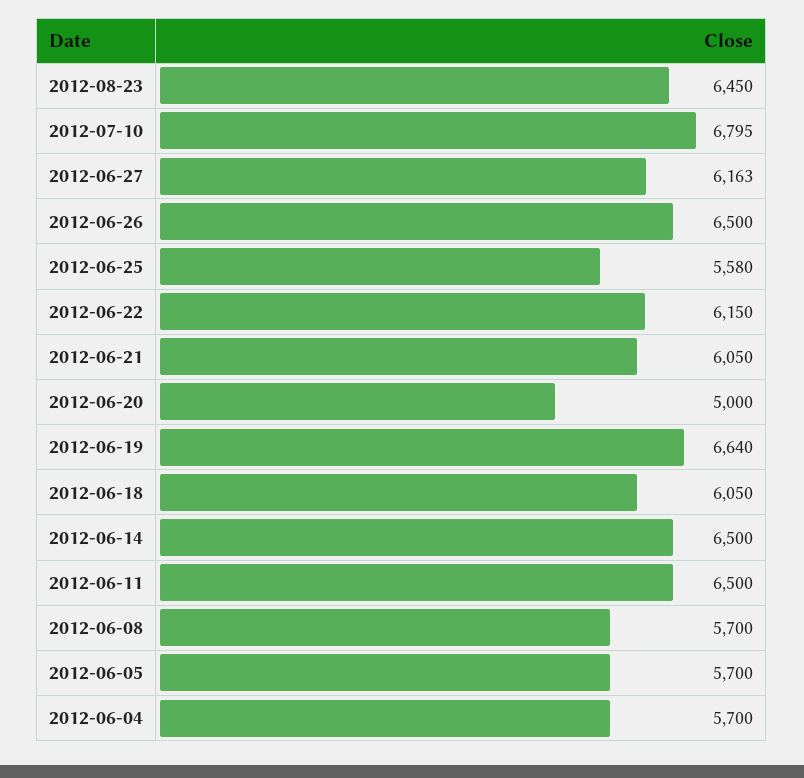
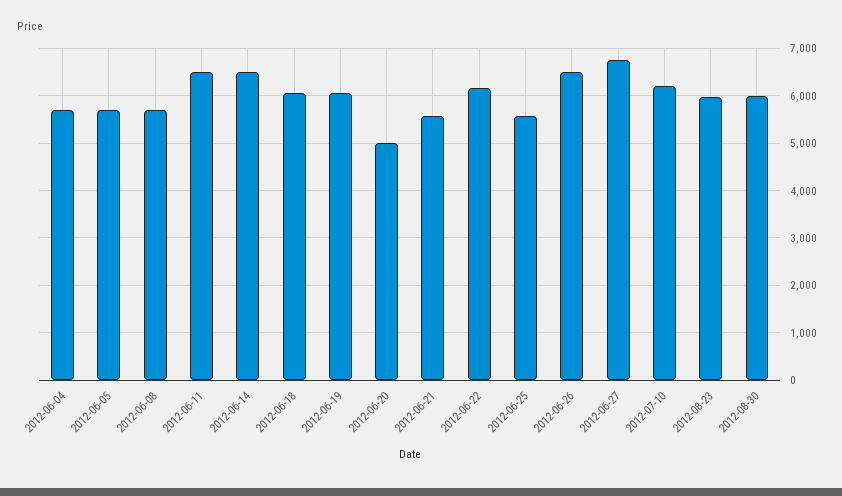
2012-08-23: 6450 -> 6000
2012-07-10: 6795 -> 6200
2012-06-27: 6163 -> 6800
2012-06-21: 6050 -> 5600
2012-06-19: 6640 -> 6000
2012-08-30: none -> 6000

